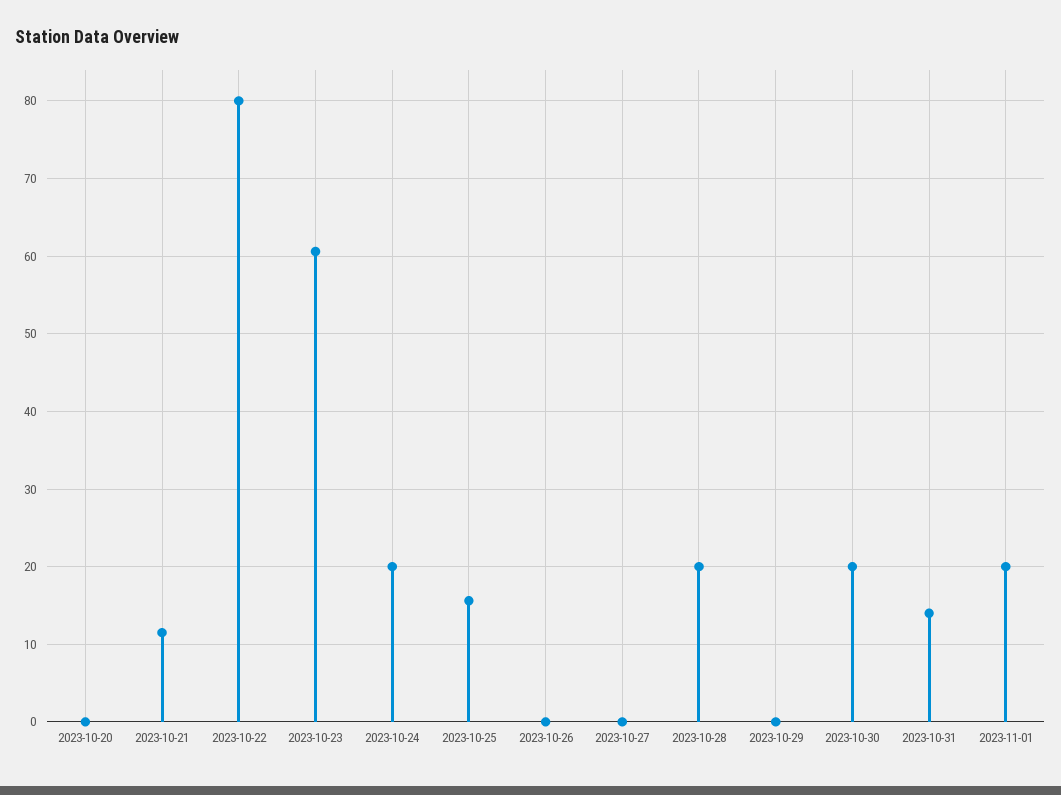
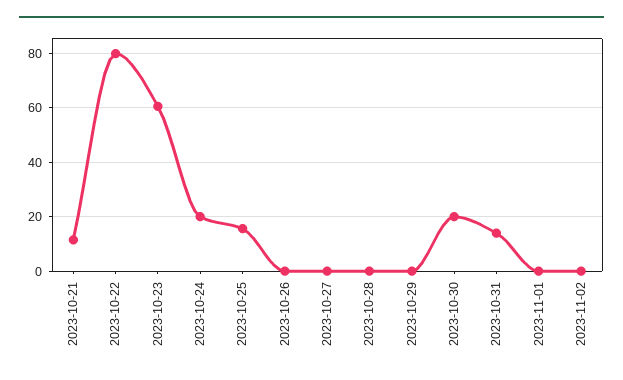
2023-10-20: 0 -> none
2023-10-28: 20 -> 0
2023-11-01: 20 -> 0
2023-11-02: none -> 0

